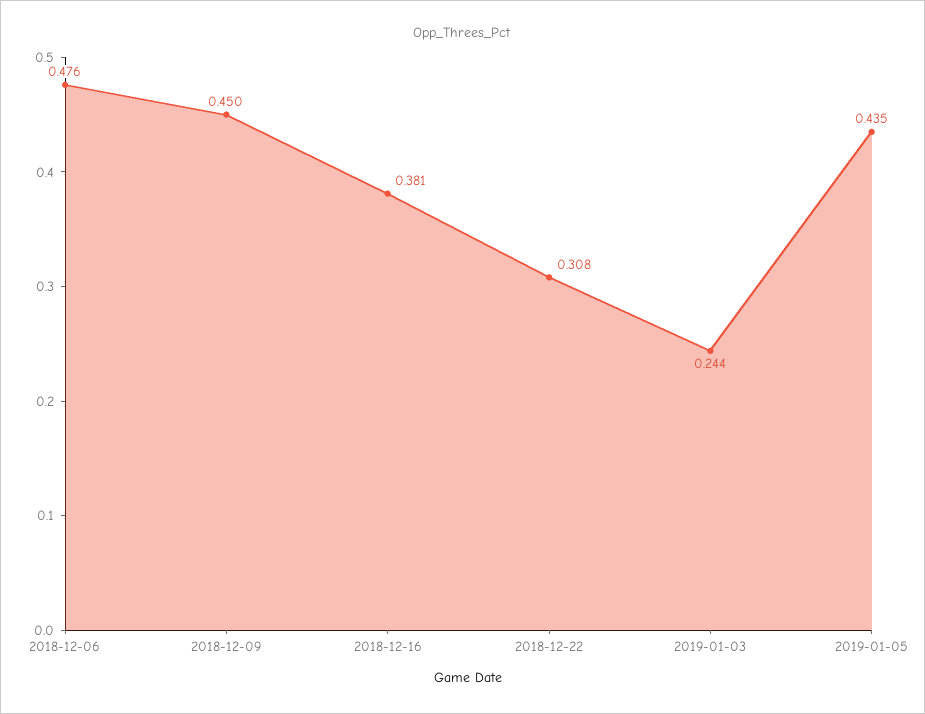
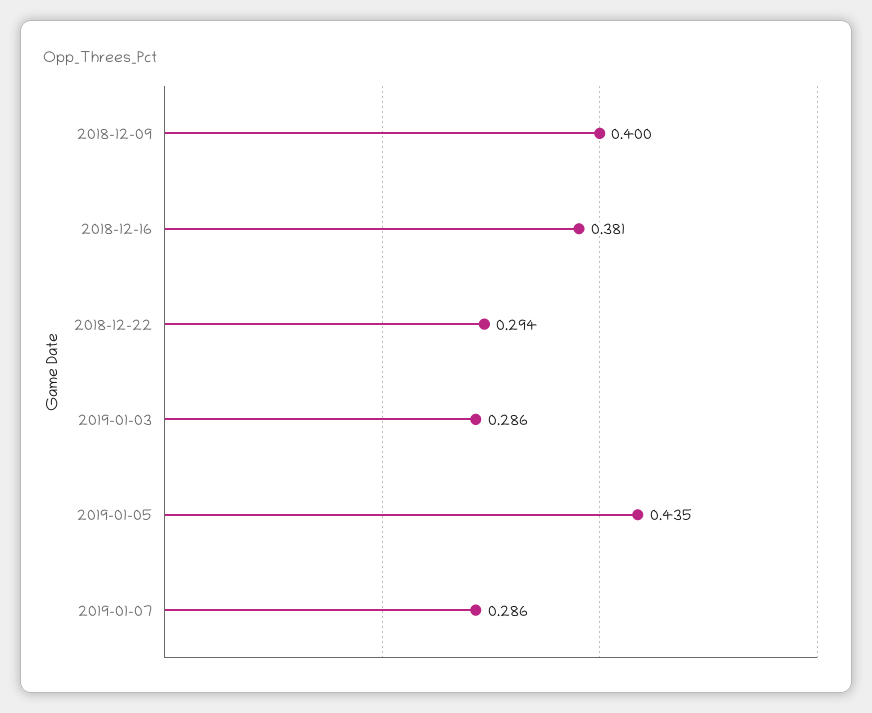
2018-12-06: 0.476 -> none
2018-12-09: 0.45 -> 0.4
2018-12-22: 0.308 -> 0.294
2019-01-03: 0.244 -> 0.286
2019-01-07: none -> 0.286

